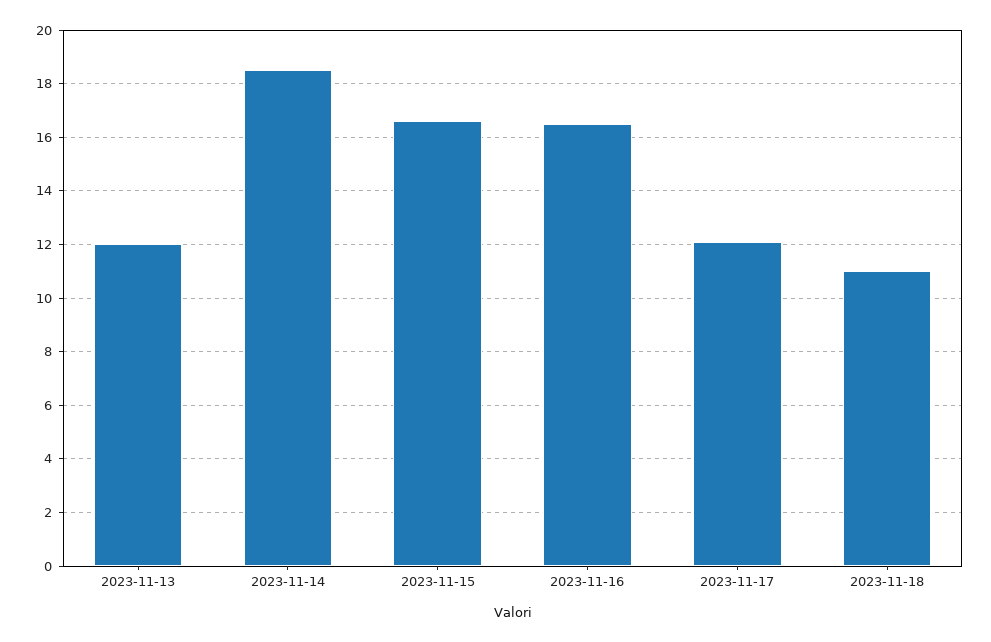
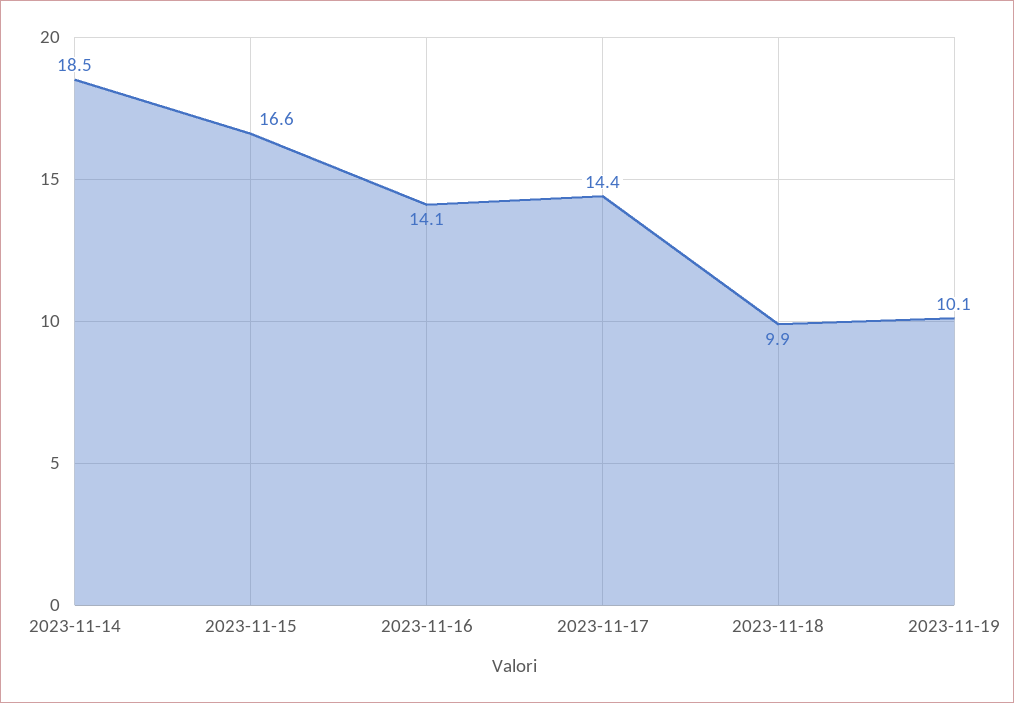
2023-11-13: 12 -> none
2023-11-16: 16.5 -> 14.1
2023-11-17: 12 -> 14.4
2023-11-18: 11 -> 9.9
2023-11-19: none -> 10.1

